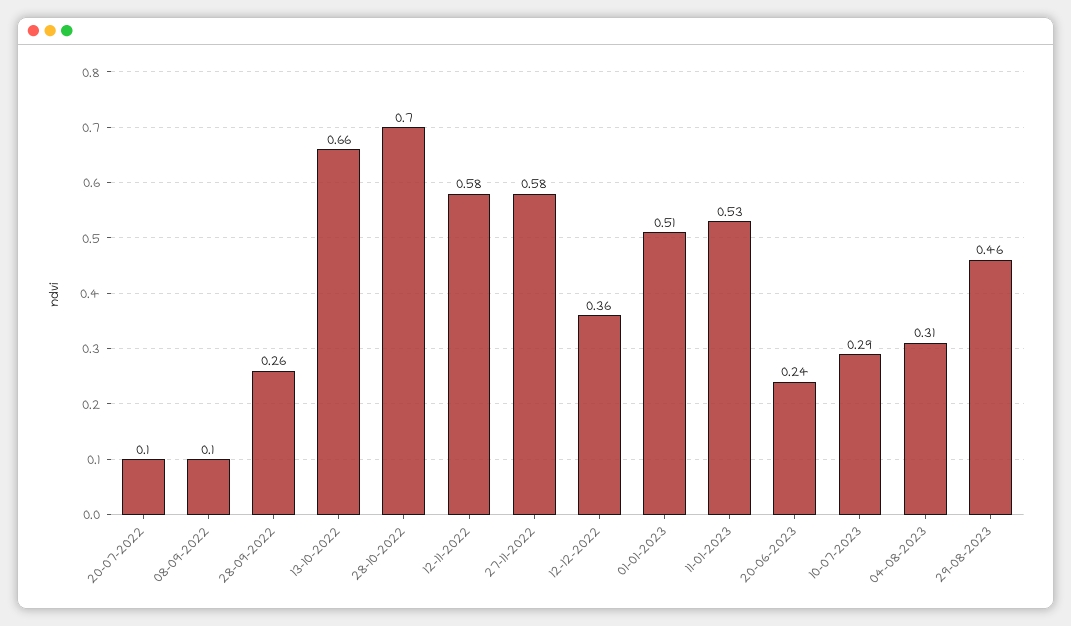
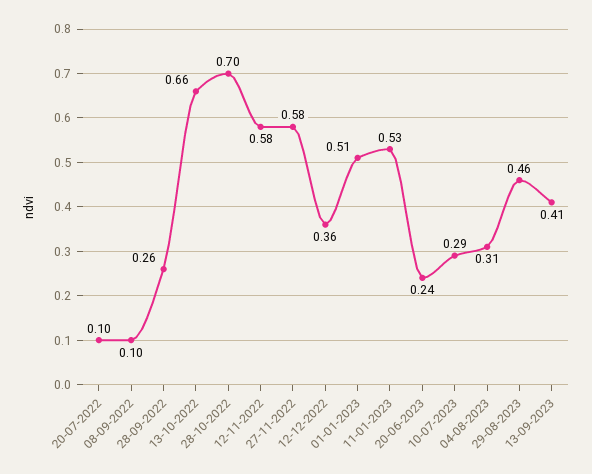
13-09-2023: none -> 0.41

